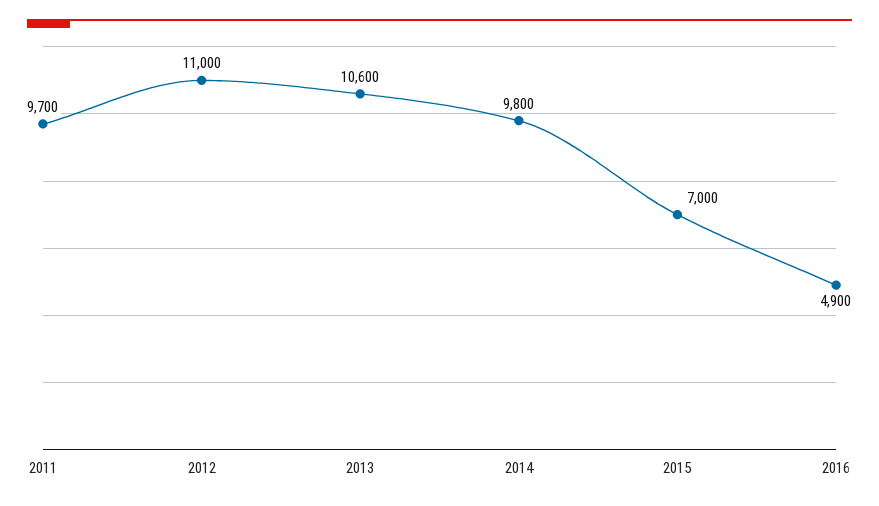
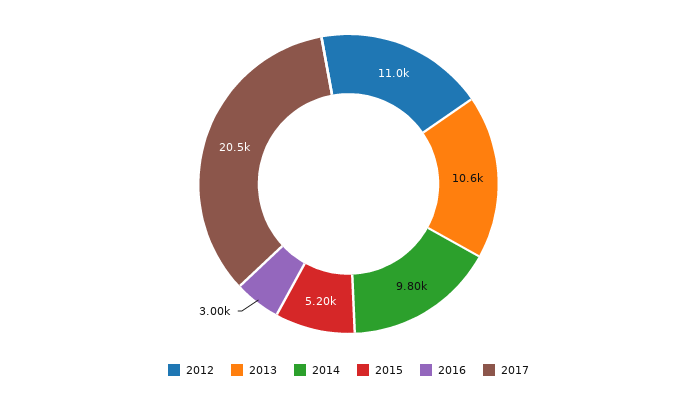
2011: 9700 -> none
2015: 7000 -> 5200
2016: 4900 -> 3000
2017: none -> 20500

